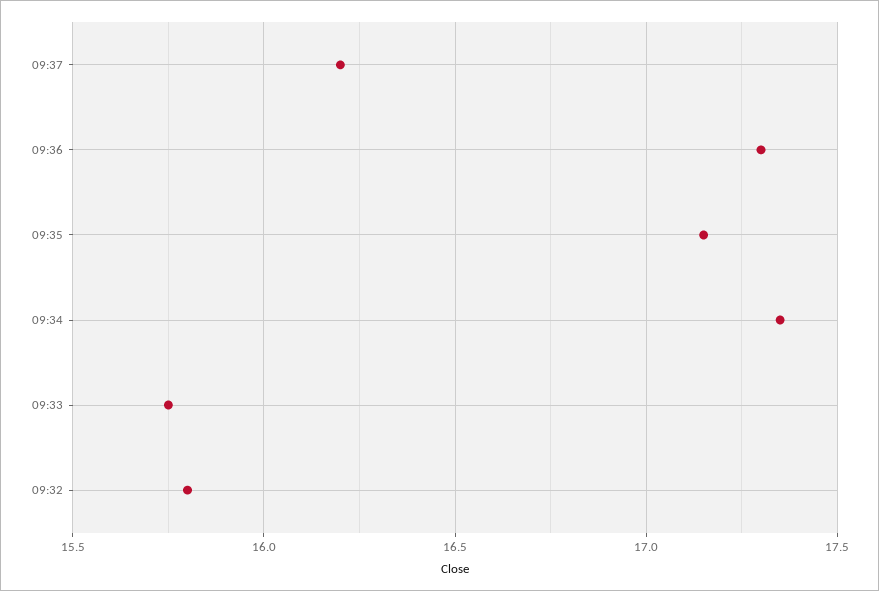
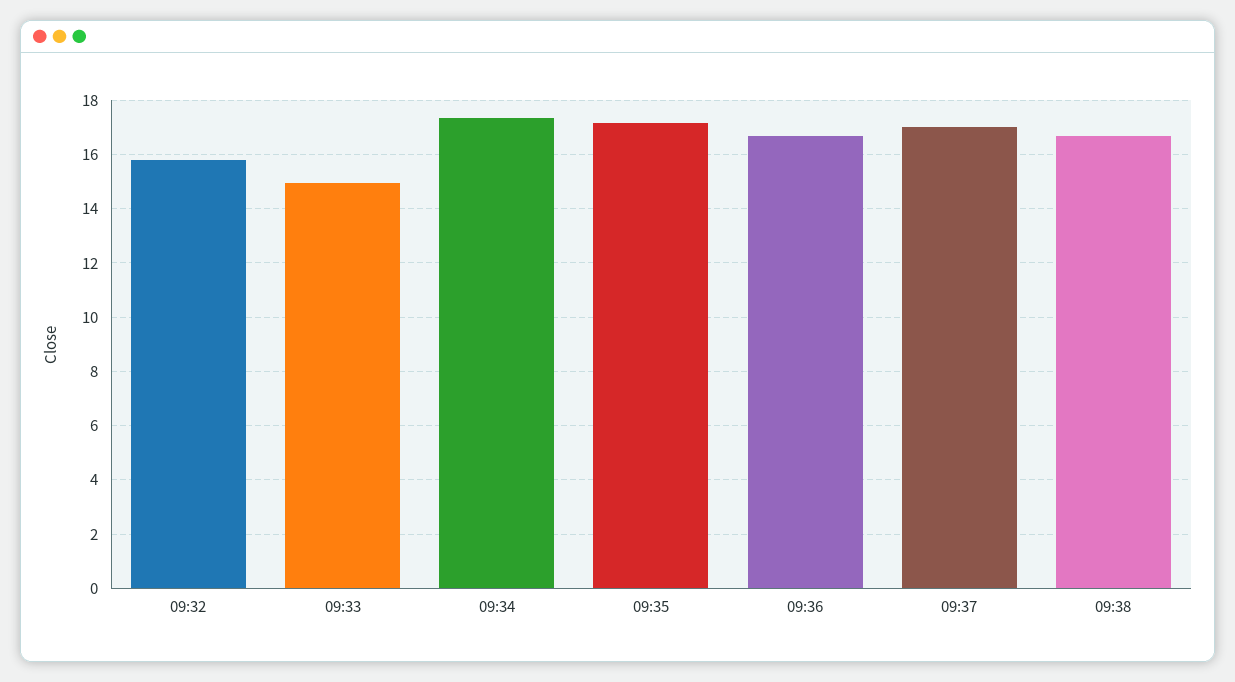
09:37: 16.2 -> 17
09:36: 17.3 -> 16.75
09:33: 15.75 -> 15
09:38: none -> 16.75

